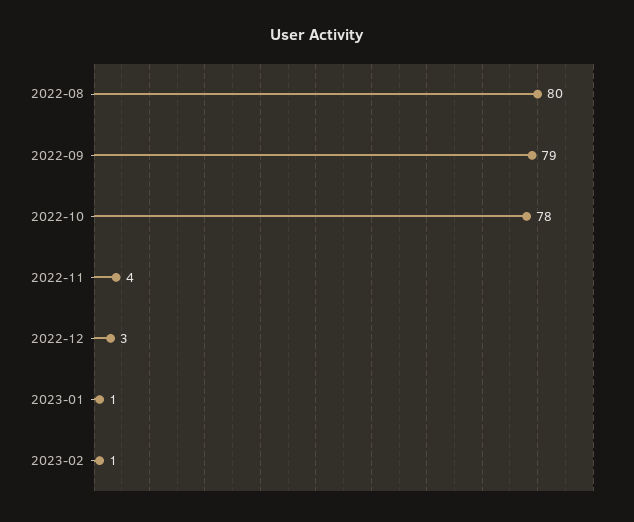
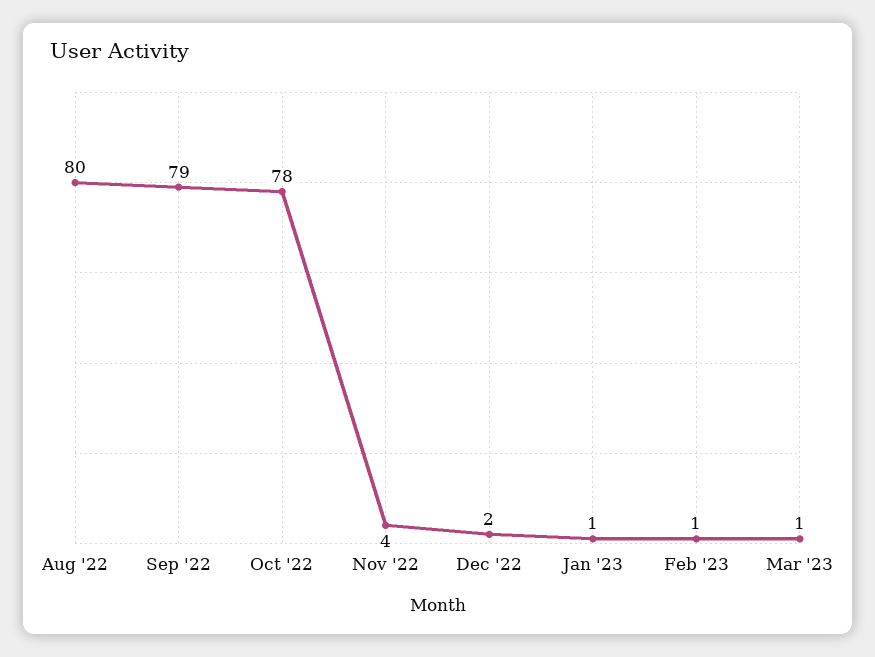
2022-12: 3 -> 2
Mar '23: none -> 1

